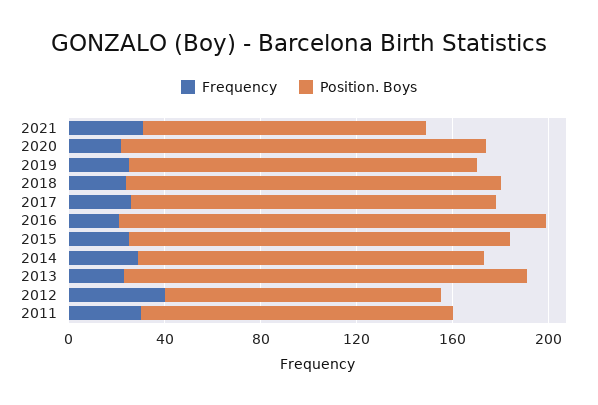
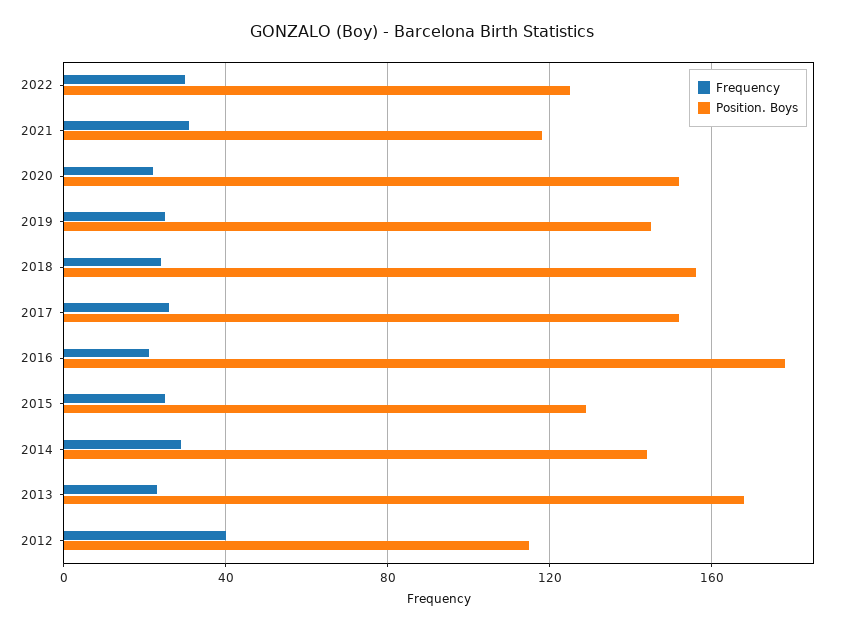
Position. Boys, 2015: 160 -> 130
Frequency, 2011: 30 -> none
Position. Boys, 2011: 130 -> none
Frequency, 2022: none -> 30
Position. Boys, 2022: none -> 125

